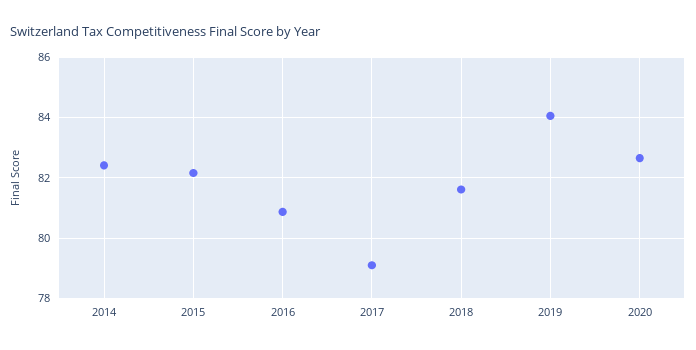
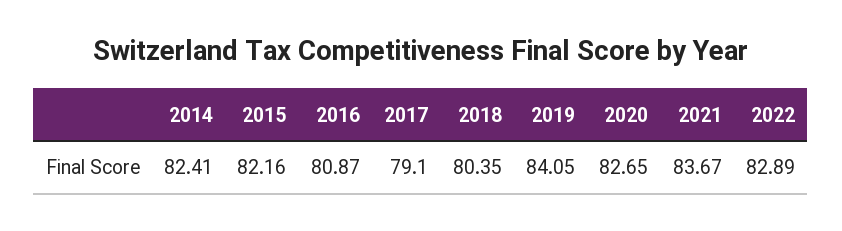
2018: 81.6 -> 80.35
2021: none -> 83.67
2022: none -> 82.89

